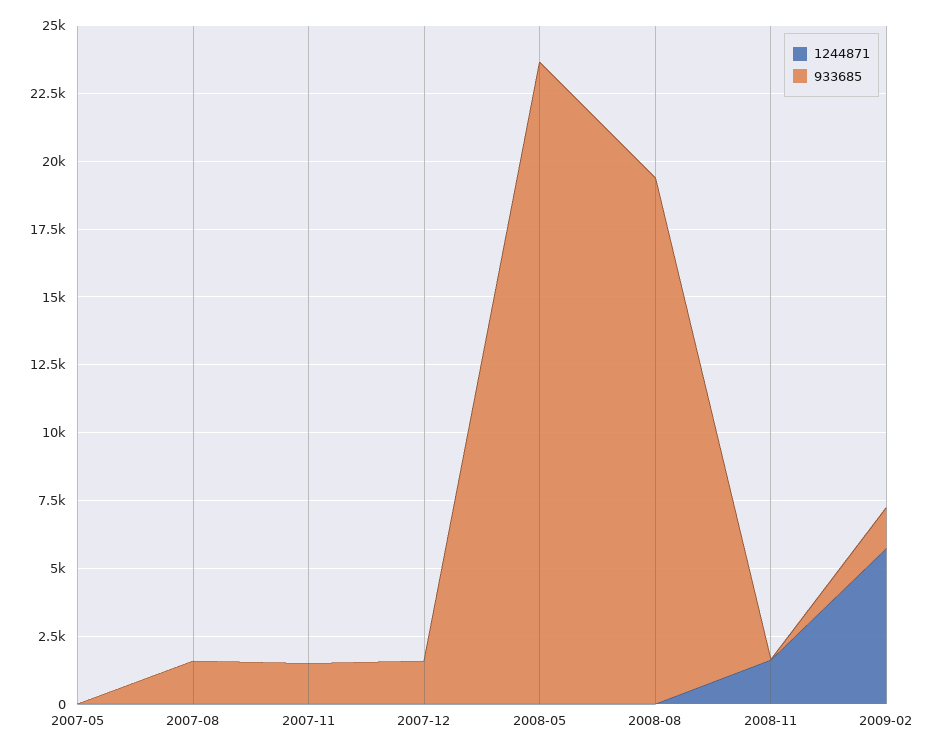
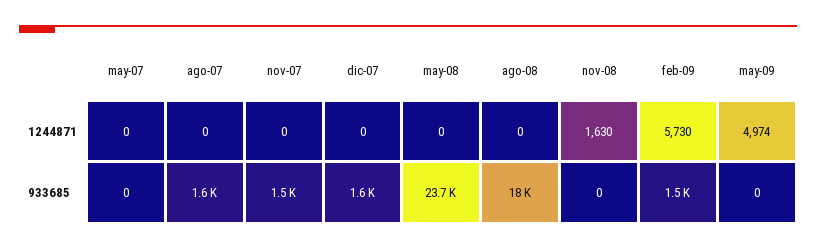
933685, 2008-08: 19500 -> 18000
1244871, may-09: none -> 4974
933685, may-09: none -> 0

